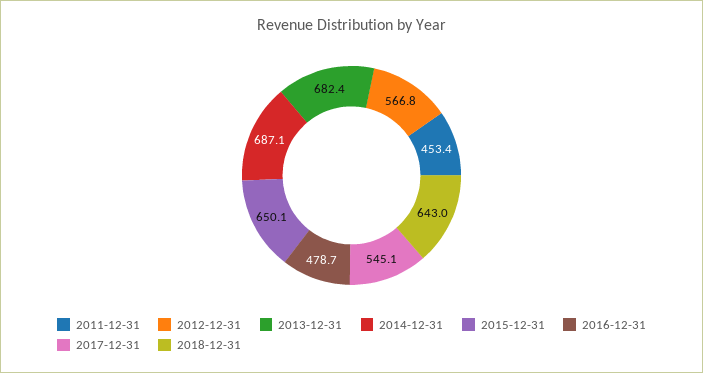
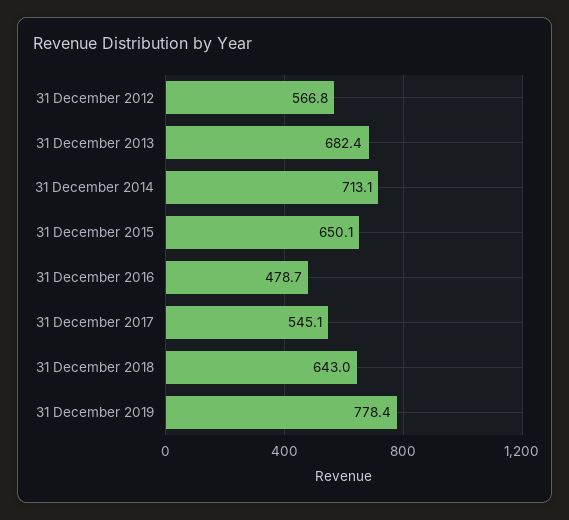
2011-12-31: 453.4 -> none
2014-12-31: 687.1 -> 713.1
31 December 2019: none -> 778.4

